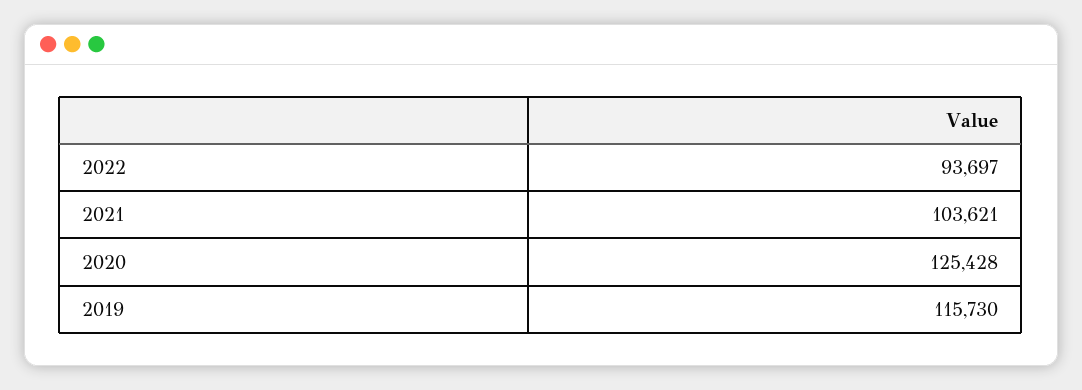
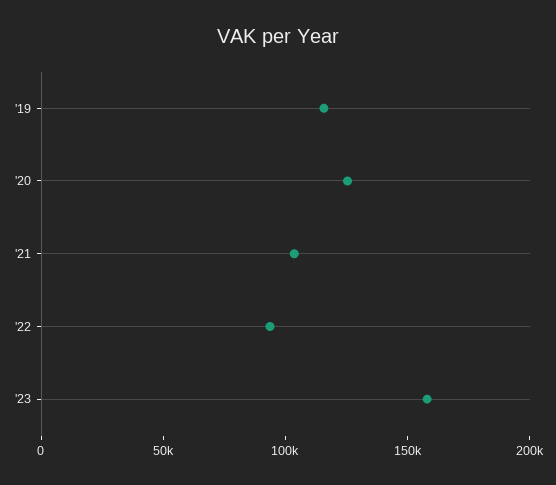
'23: none -> 160000

